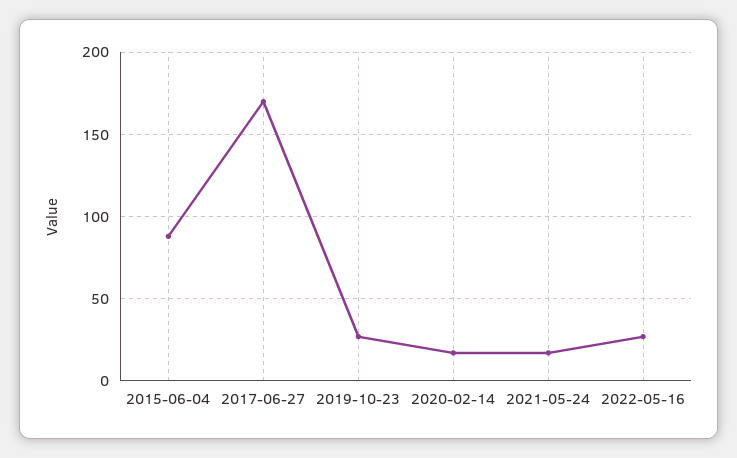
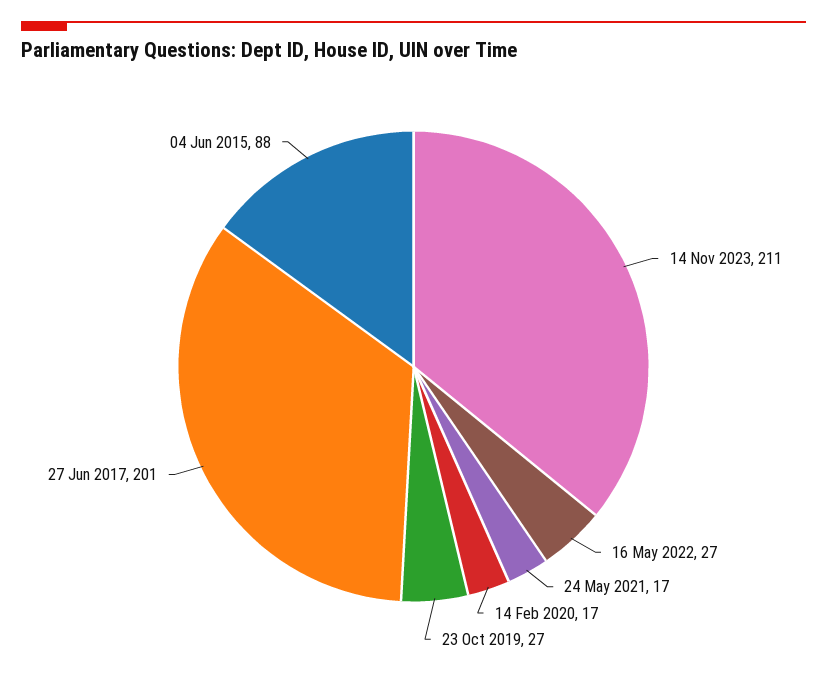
2017-06-27: 170 -> 201
14 Nov 2023: none -> 211

